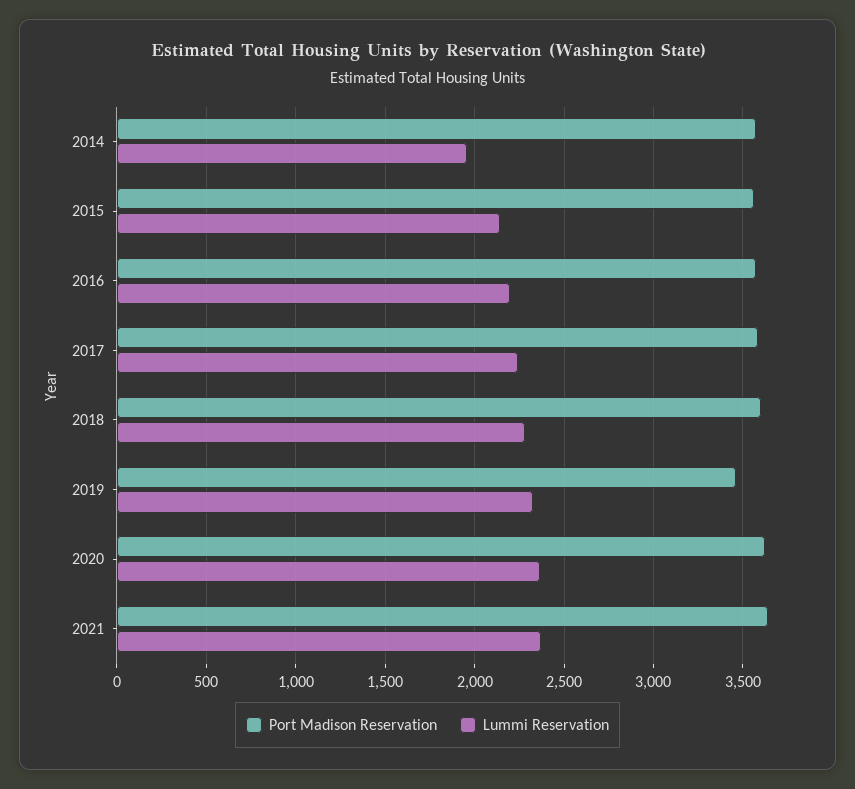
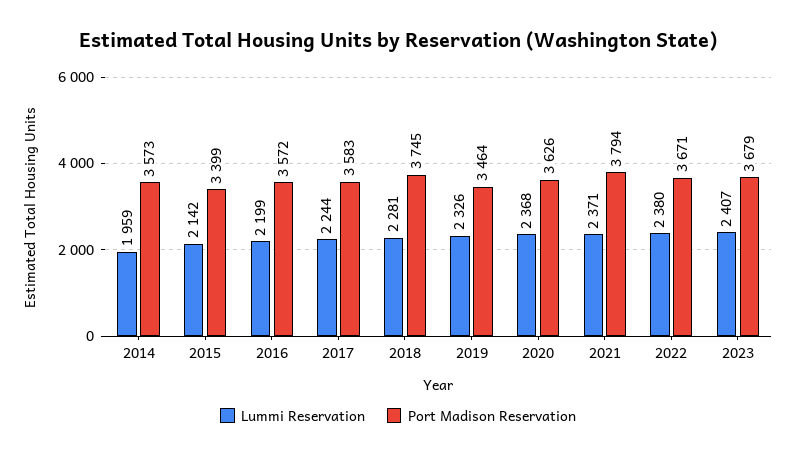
Port Madison Reservation, 2015: 3550 -> 3399
Port Madison Reservation, 2018: 3600 -> 3745
Port Madison Reservation, 2021: 3650 -> 3794
Lummi Reservation, 2022: none -> 2380
Port Madison Reservation, 2022: none -> 3671
Lummi Reservation, 2023: none -> 2407
Port Madison Reservation, 2023: none -> 3679

